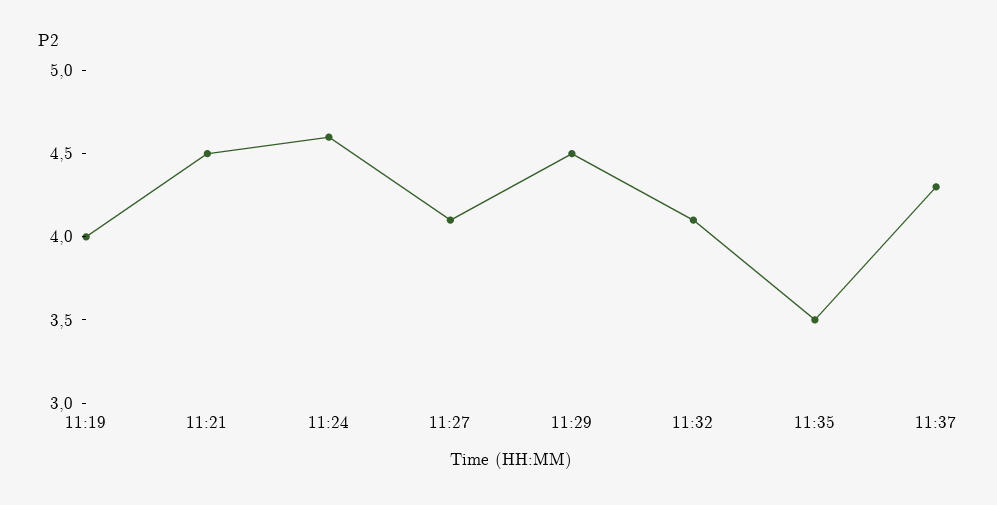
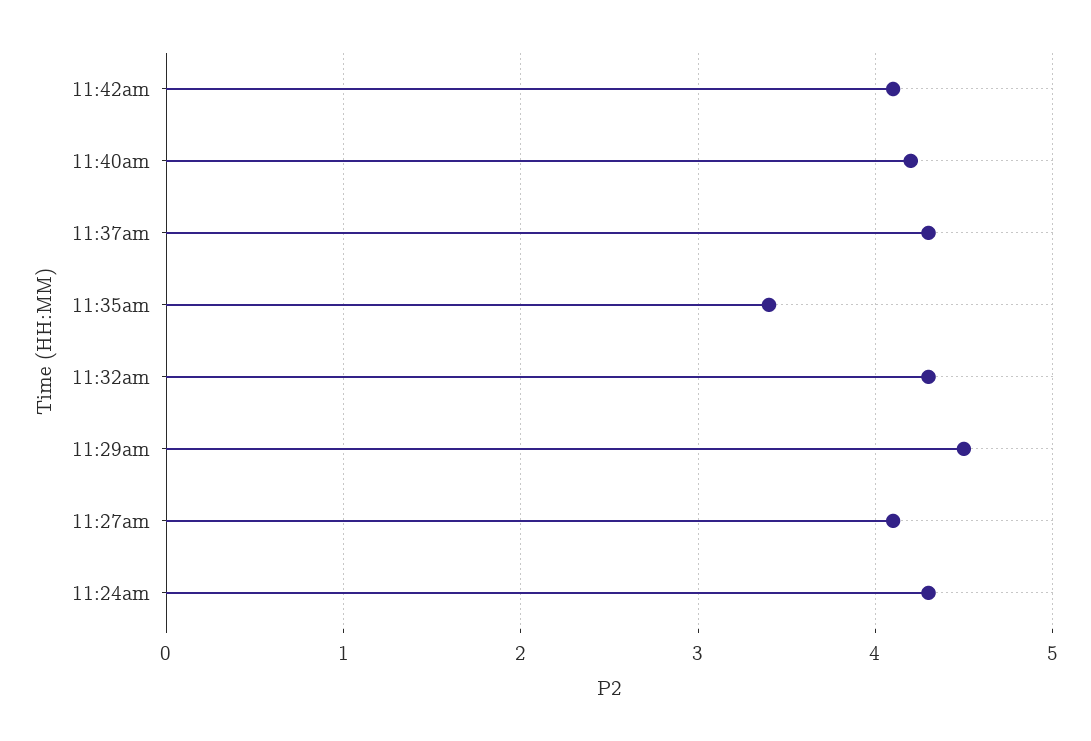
11:19: 4 -> none
11:21: 4.5 -> none
11:24: 4.6 -> 4.3
11:32: 4.1 -> 4.3
11:35: 3.5 -> 3.4
11:42am: none -> 4.1
11:40am: none -> 4.2

